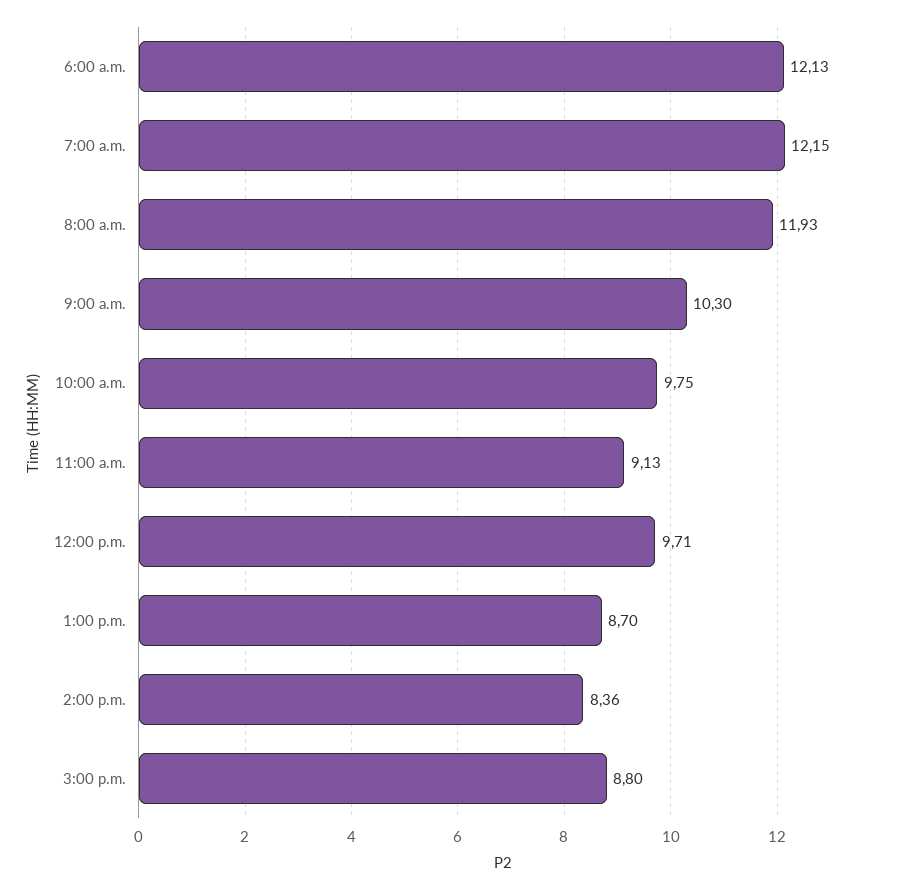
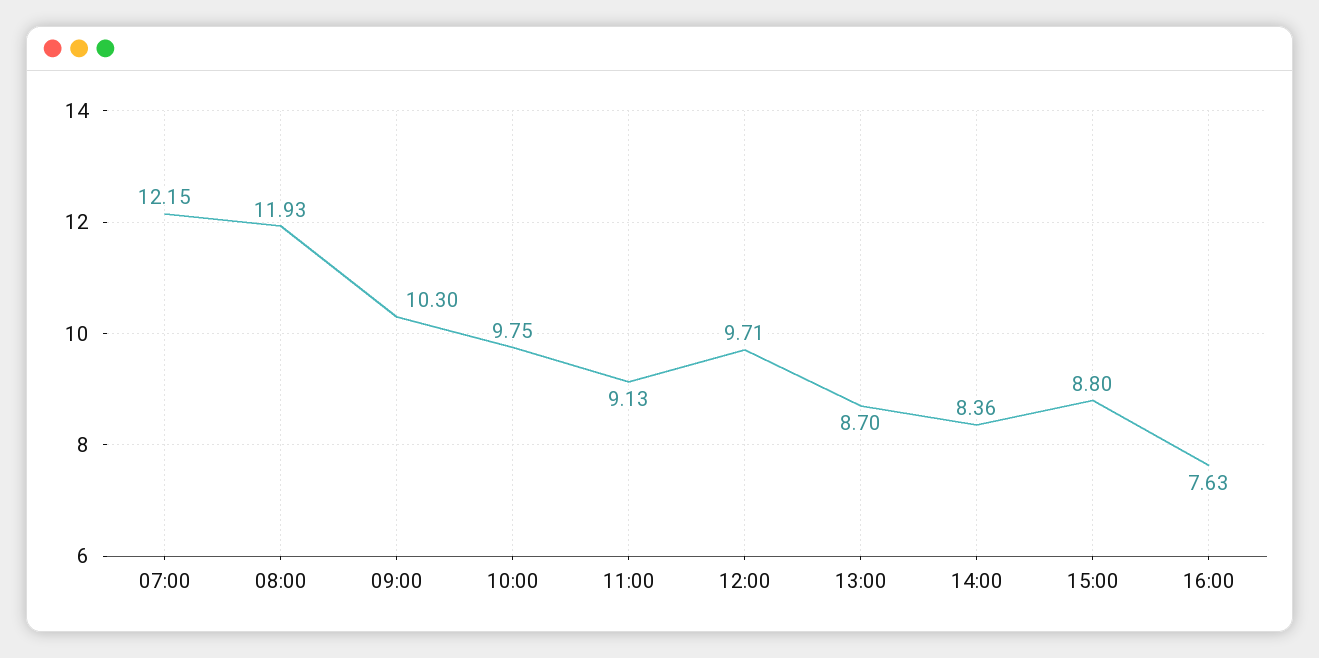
6:00 a.m.: 12.13 -> none
16:00: none -> 7.63

